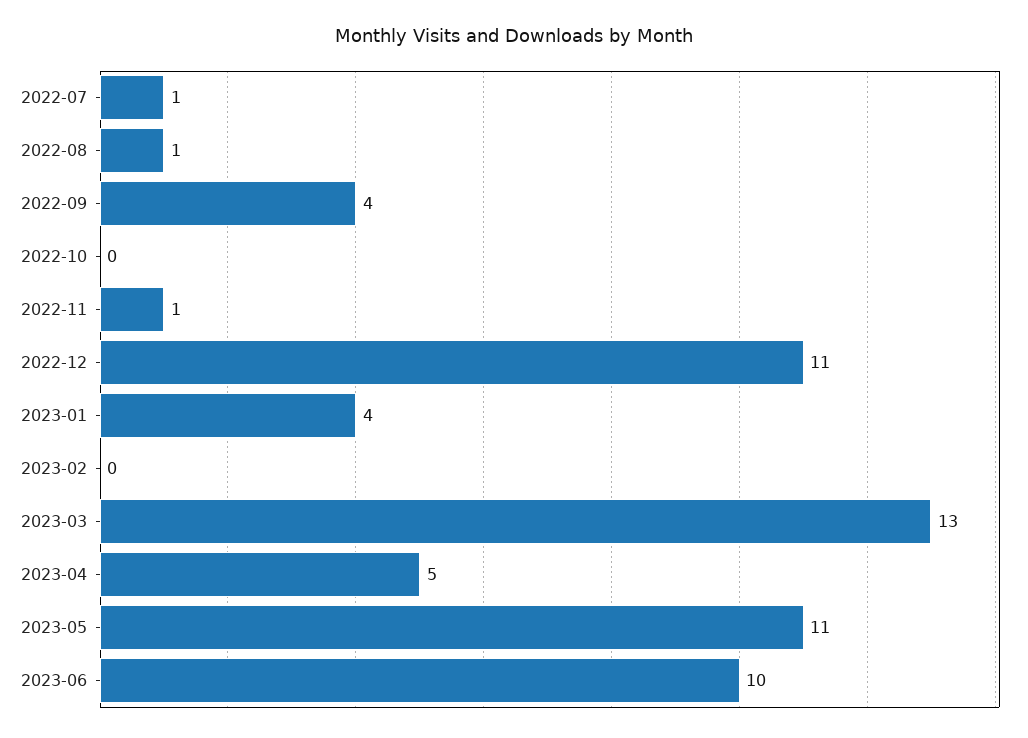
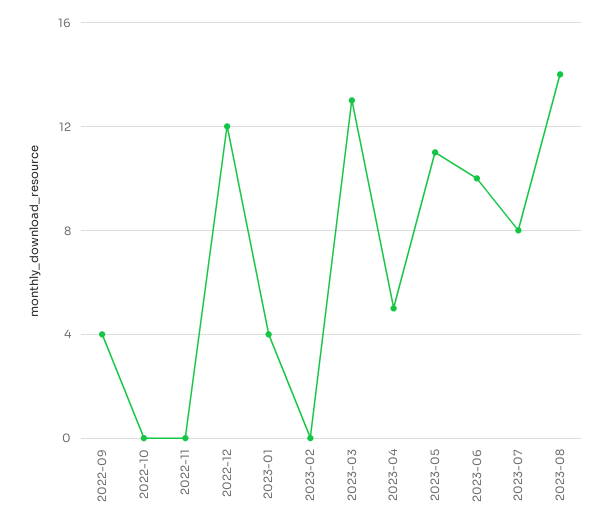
2022-07: 1 -> none
2022-08: 1 -> none
2022-11: 1 -> 0
2022-12: 11 -> 12
2023-07: none -> 8
2023-08: none -> 14

